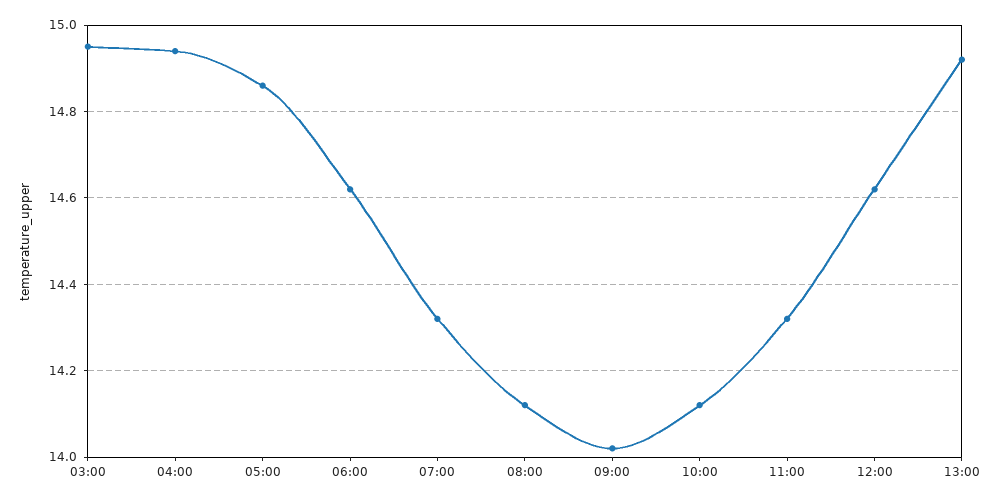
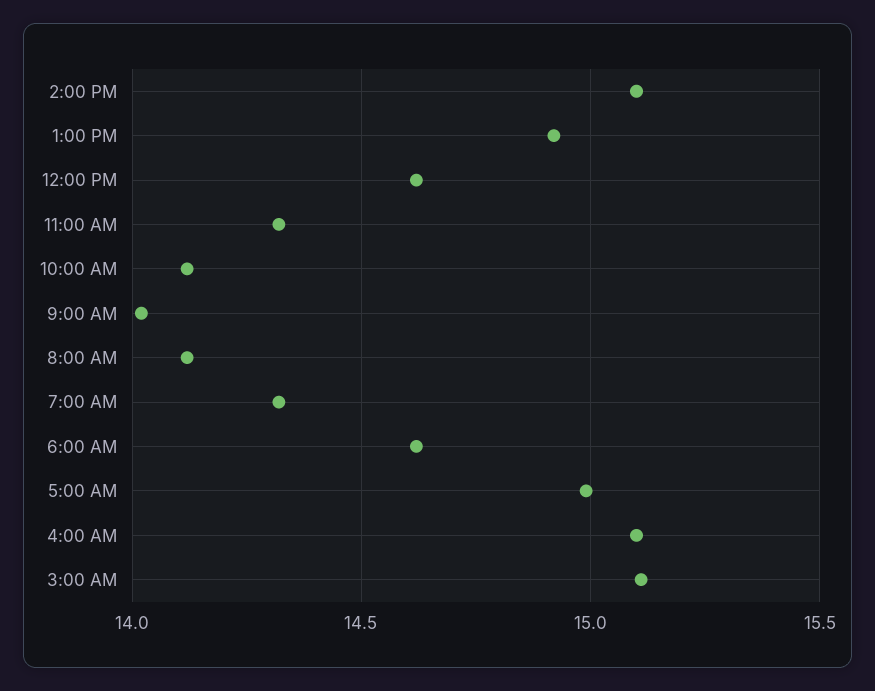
03:00: 14.95 -> 15.1
04:00: 14.95 -> 15.1
05:00: 14.85 -> 15
2:00 PM: none -> 15.1

